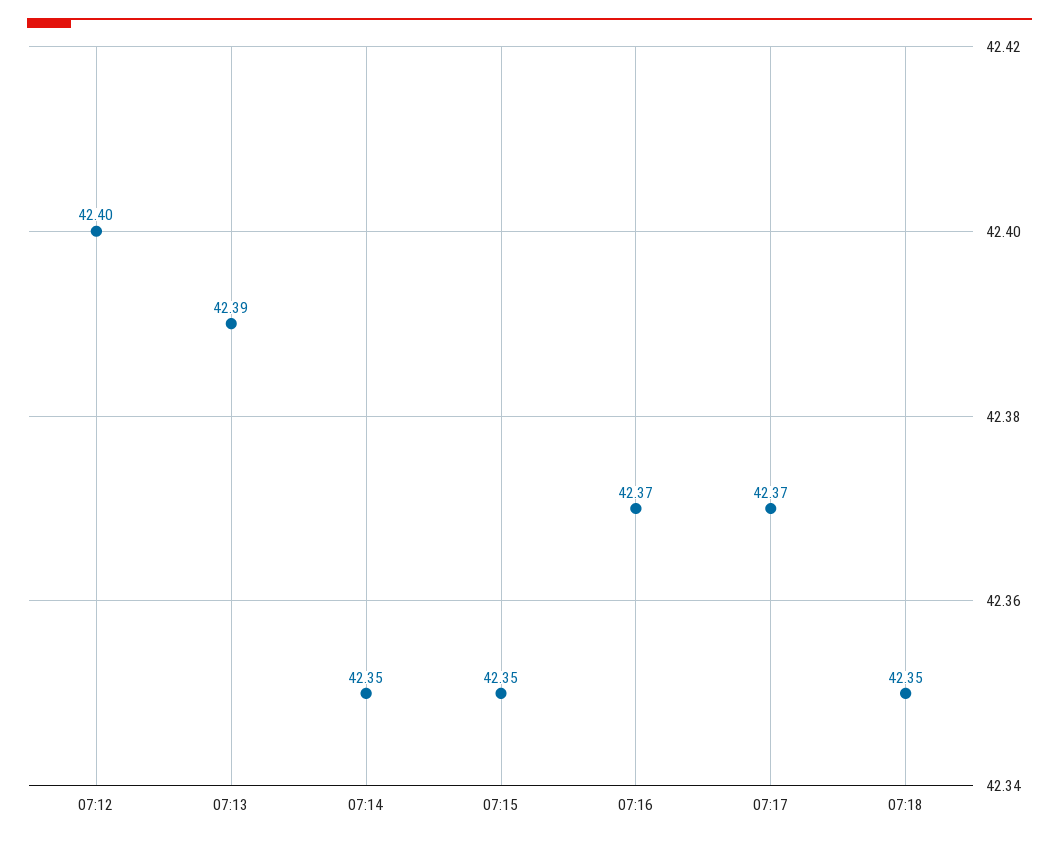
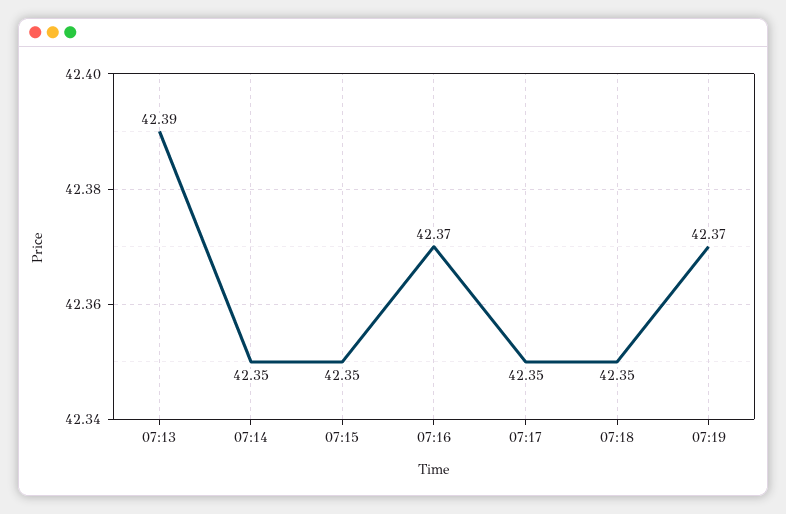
07:12: 42.4 -> none
07:17: 42.37 -> 42.35
07:19: none -> 42.37

